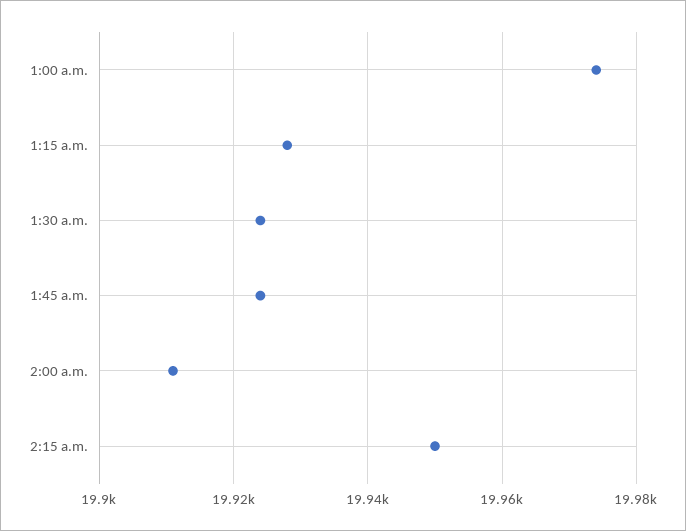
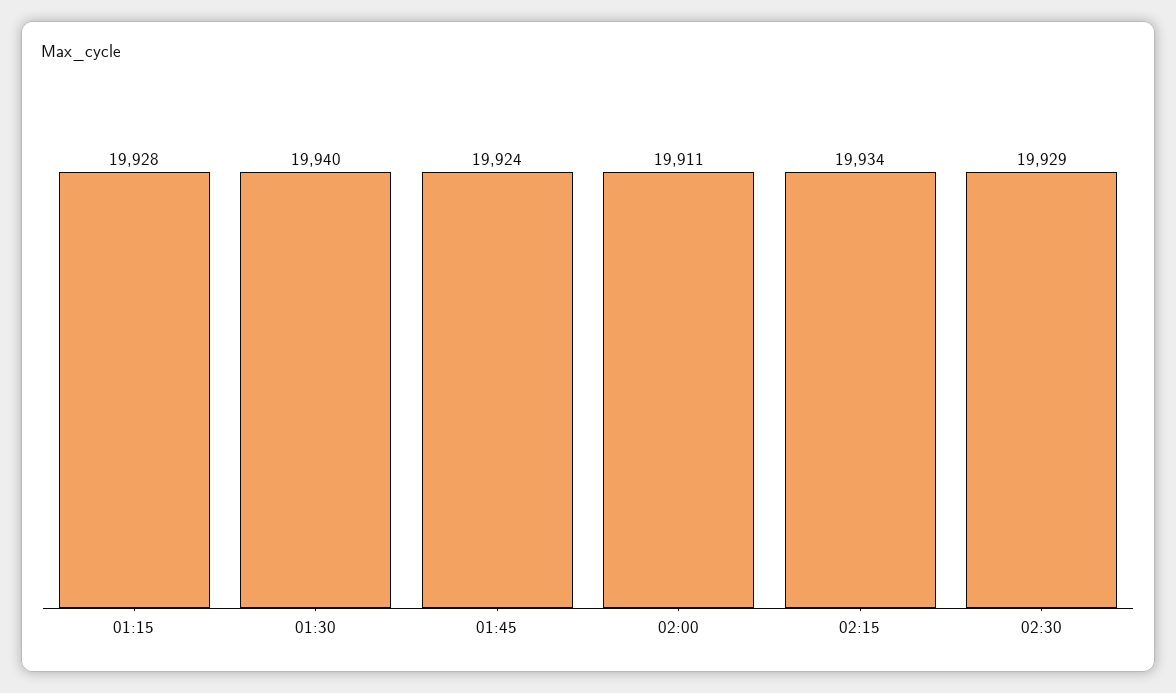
1:00 a.m.: 19975 -> none
1:30 a.m.: 19925 -> 19940
2:15 a.m.: 19950 -> 19934
02:30: none -> 19929

